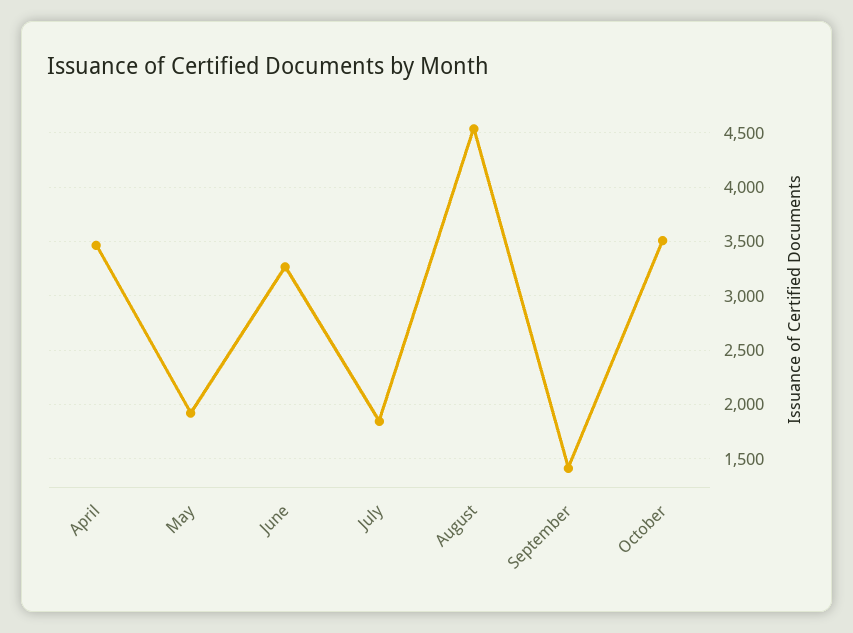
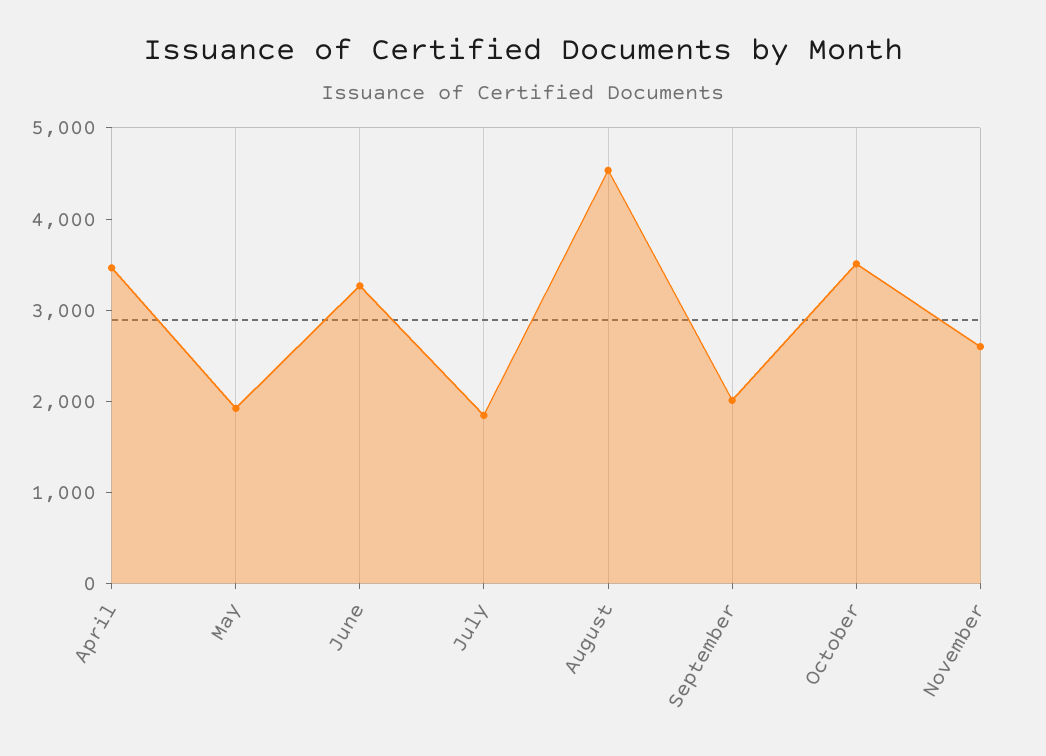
September: 1400 -> 2000
November: none -> 2600

